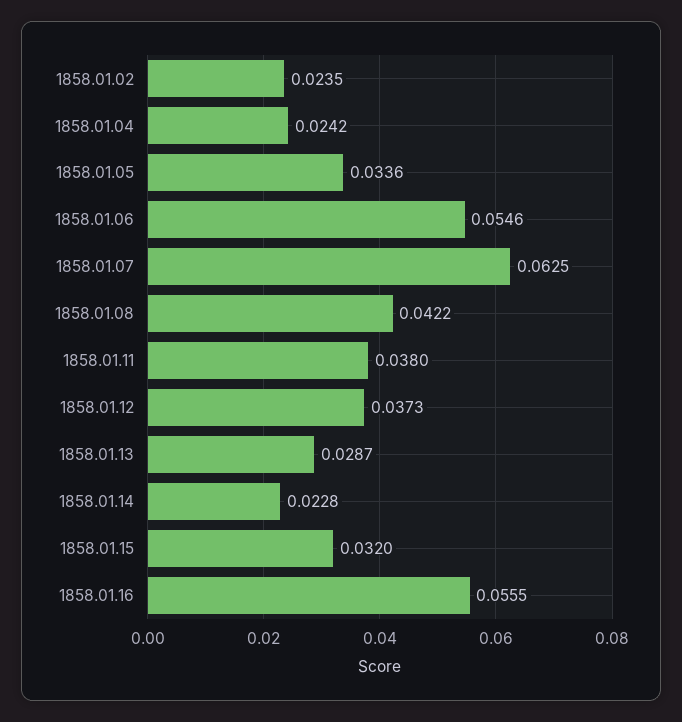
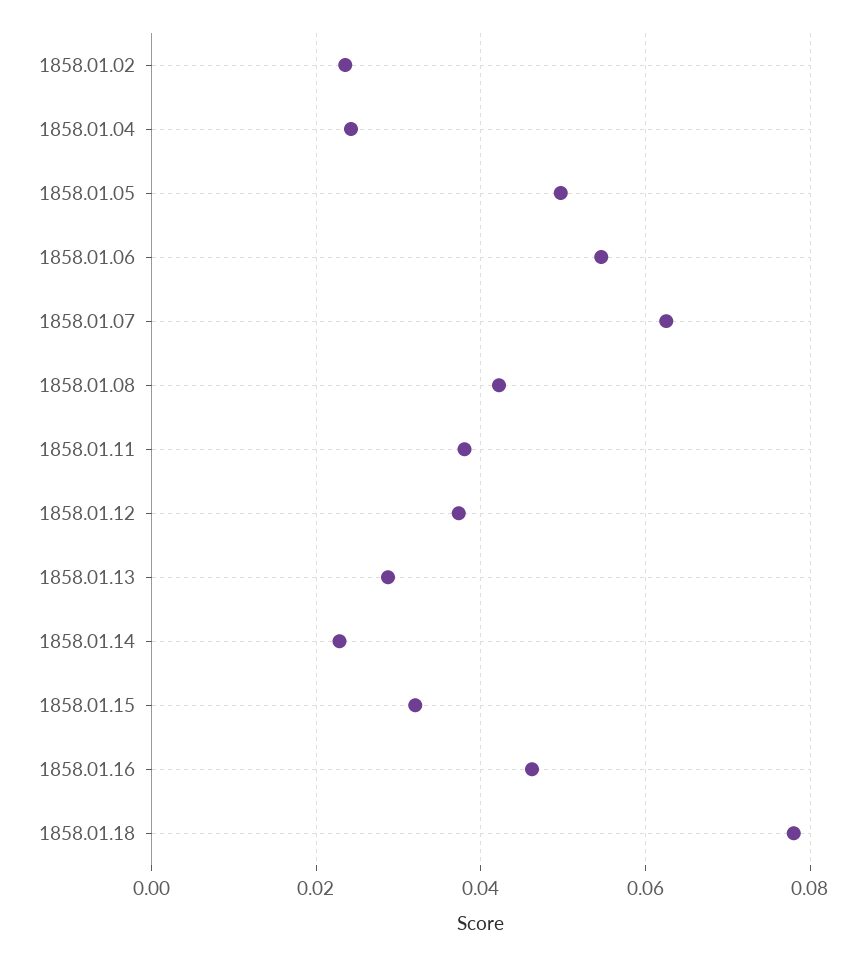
1858.01.05: 0.0336 -> 0.05
1858.01.16: 0.0555 -> 0.046
1858.01.18: none -> 0.078

